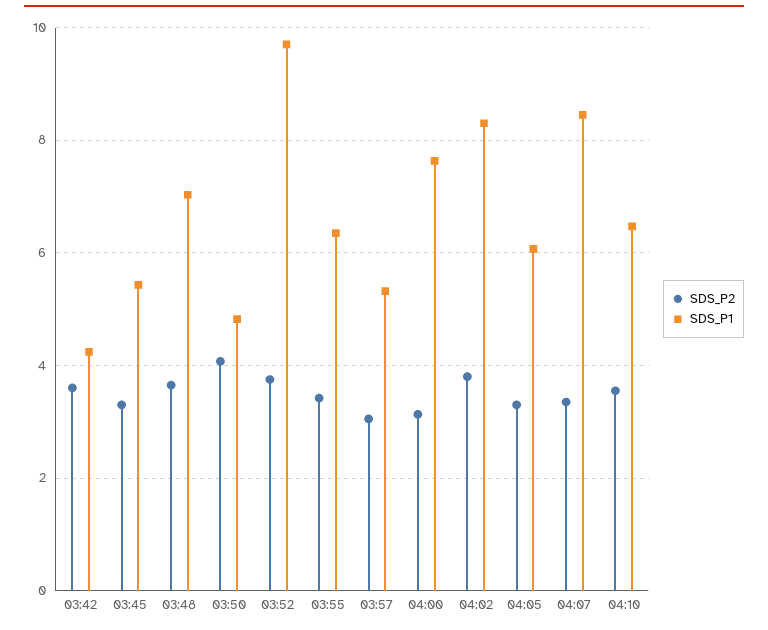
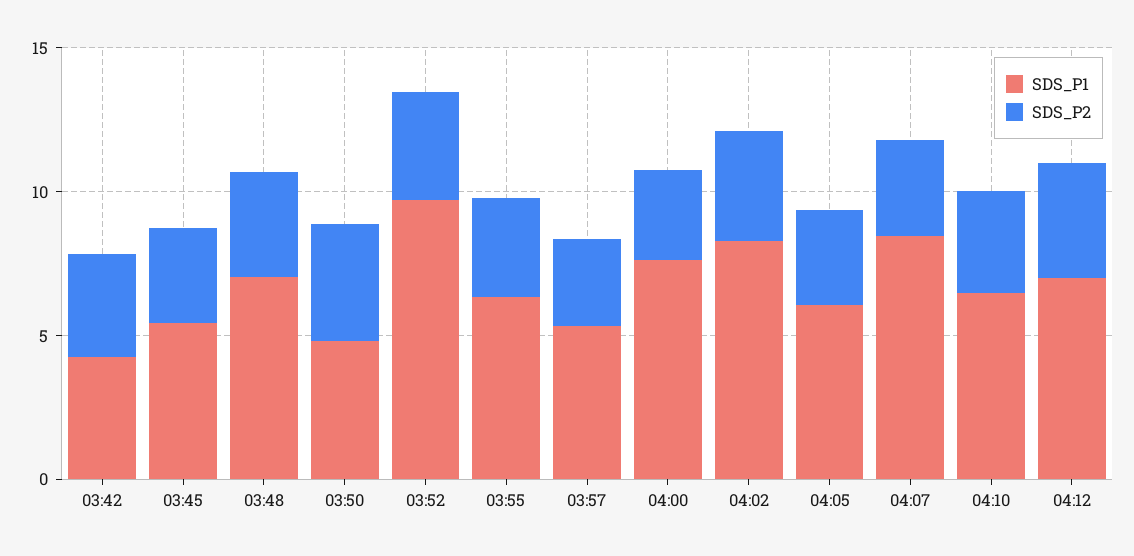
SDS_P1, 04:12: none -> 7
SDS_P2, 04:12: none -> 4

